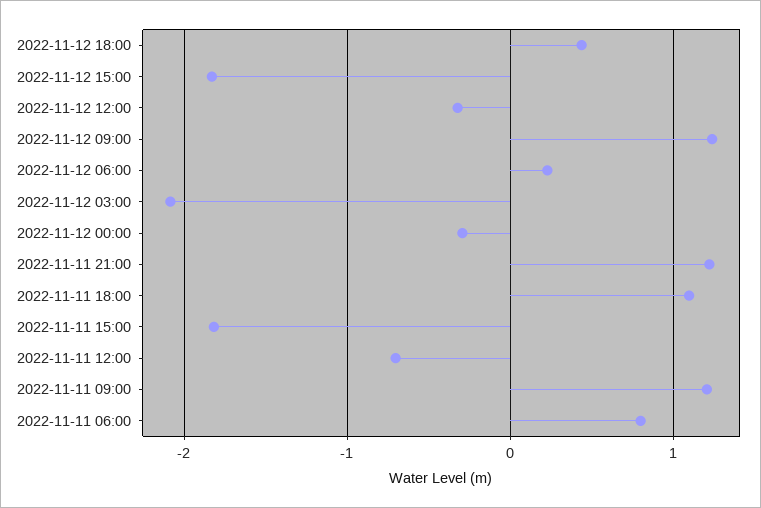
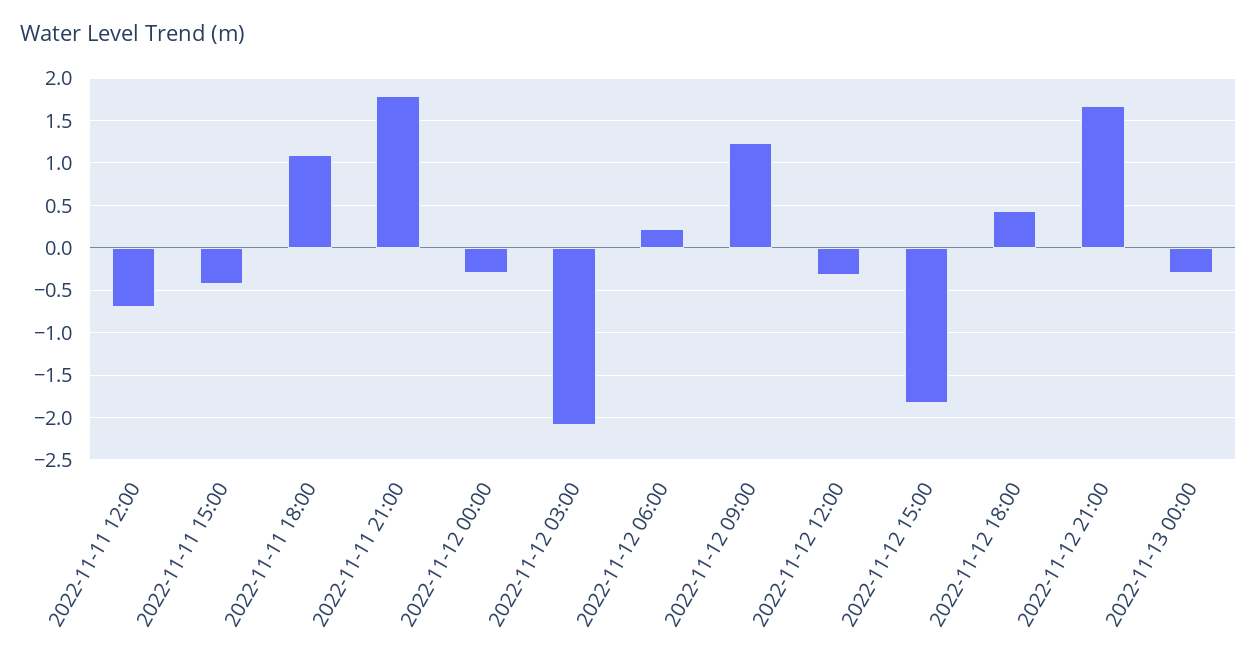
2022-11-11 21:00: 1.2 -> 1.8
2022-11-11 15:00: -1.8 -> -0.4
2022-11-11 09:00: 1.2 -> none
2022-11-11 06:00: 0.8 -> none
2022-11-12 21:00: none -> 1.7
2022-11-13 00:00: none -> -0.3

